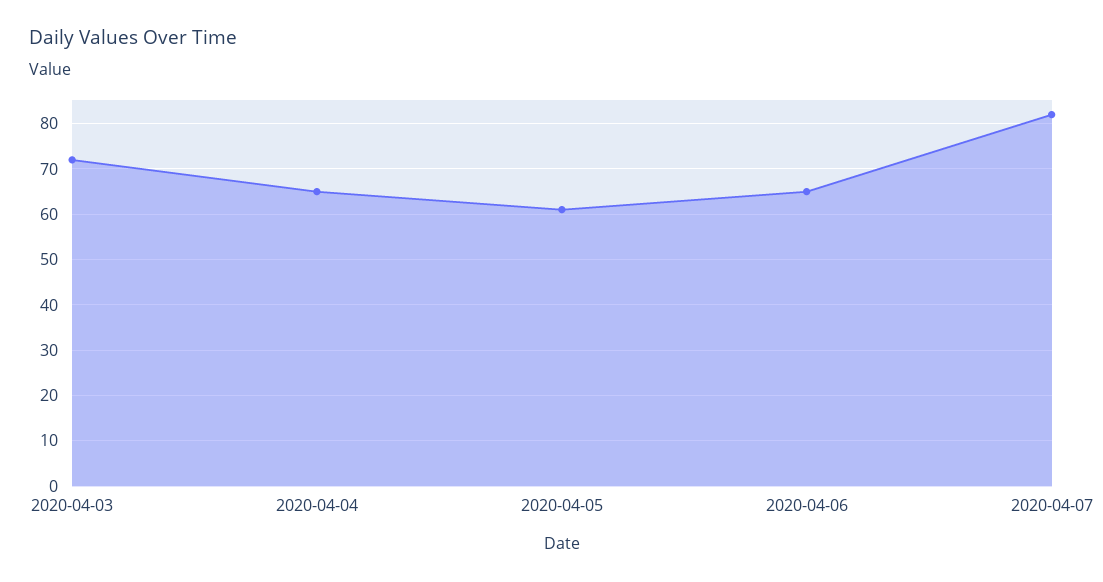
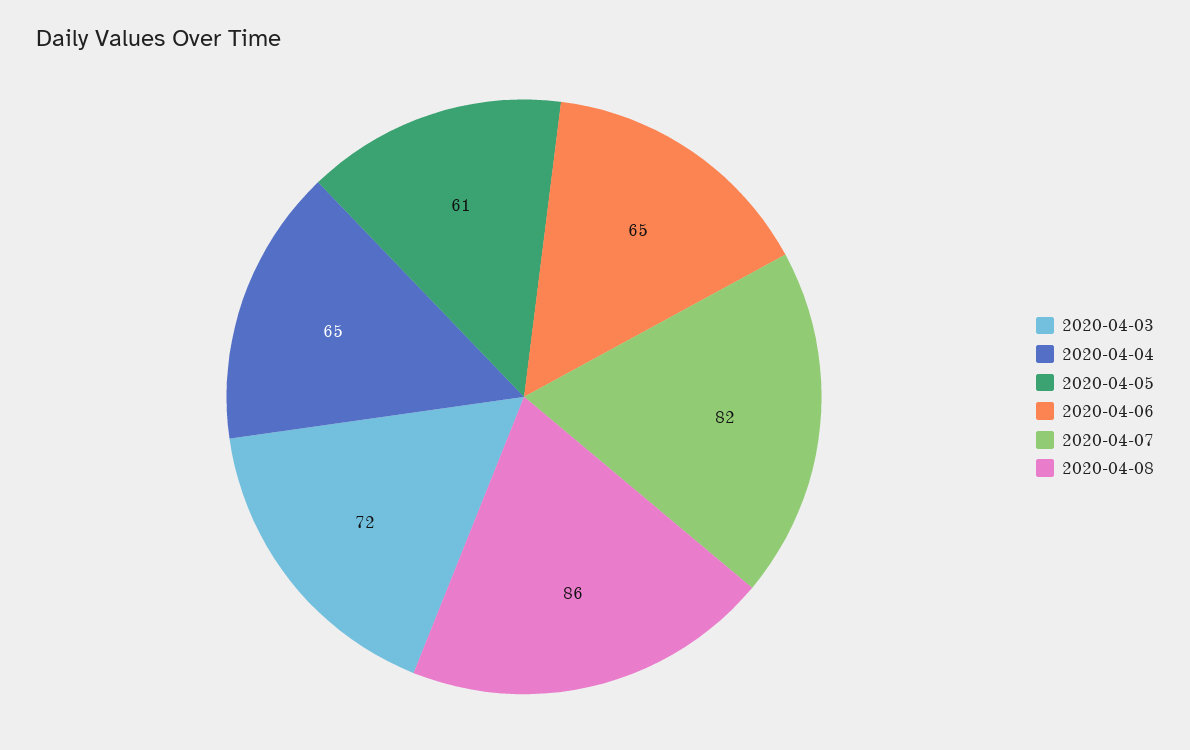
2020-04-08: none -> 86

